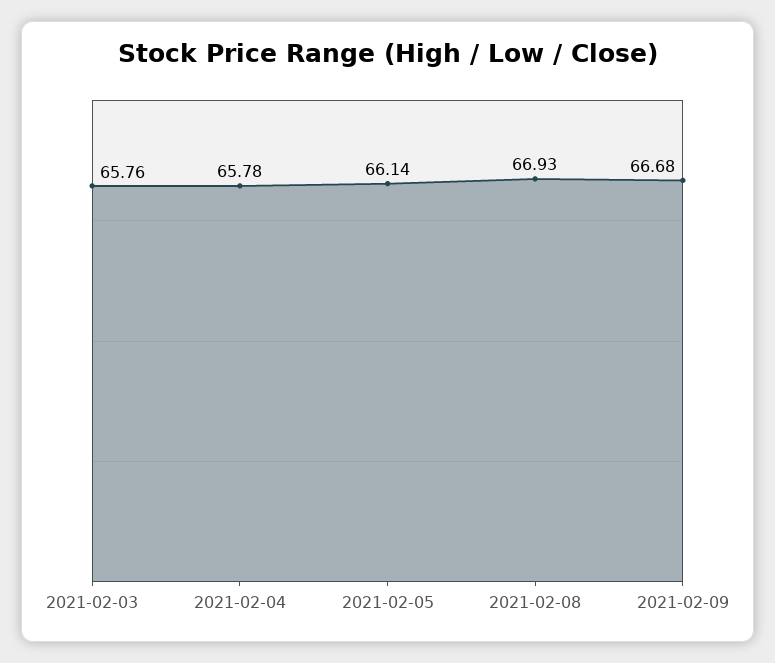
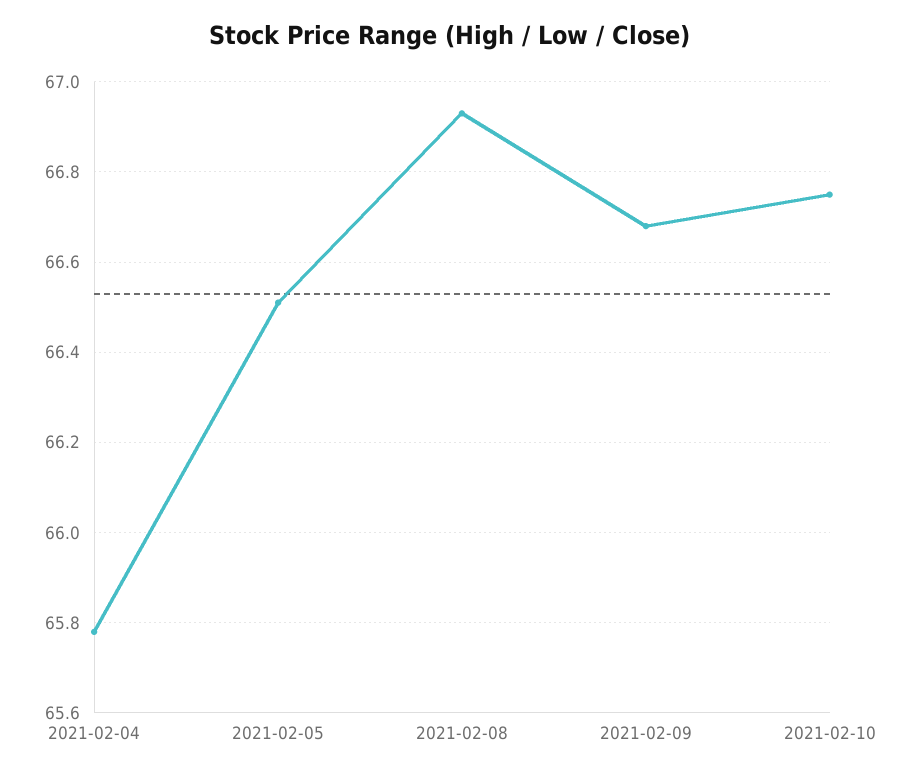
2021-02-03: 65.76 -> none
2021-02-05: 66.14 -> 66.5
2021-02-10: none -> 66.75

